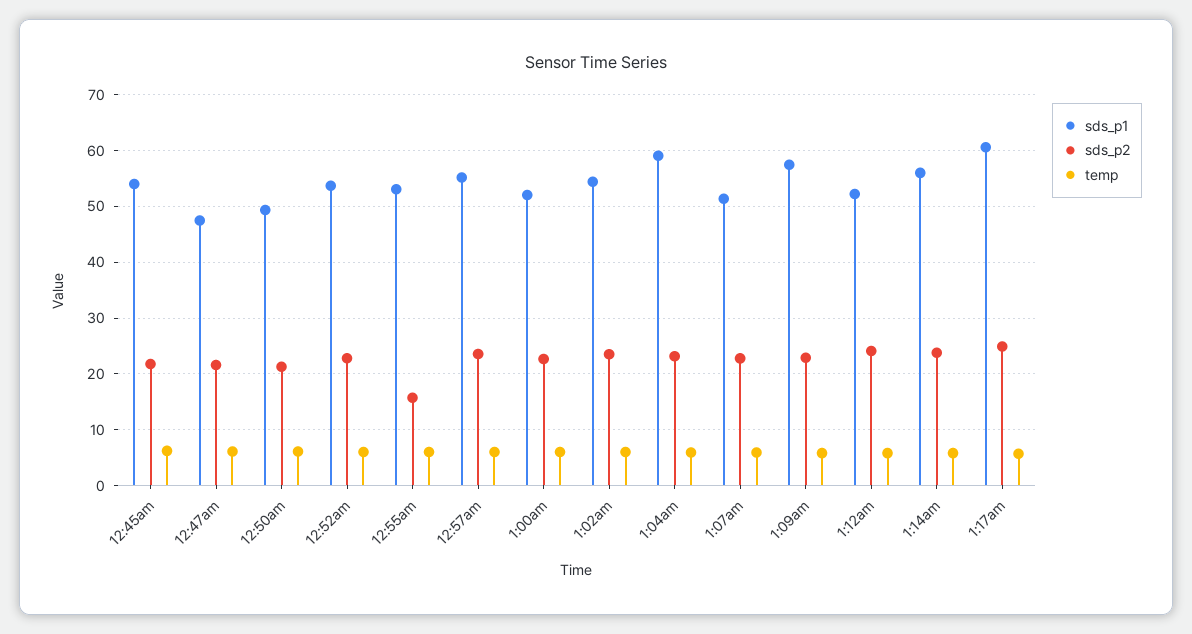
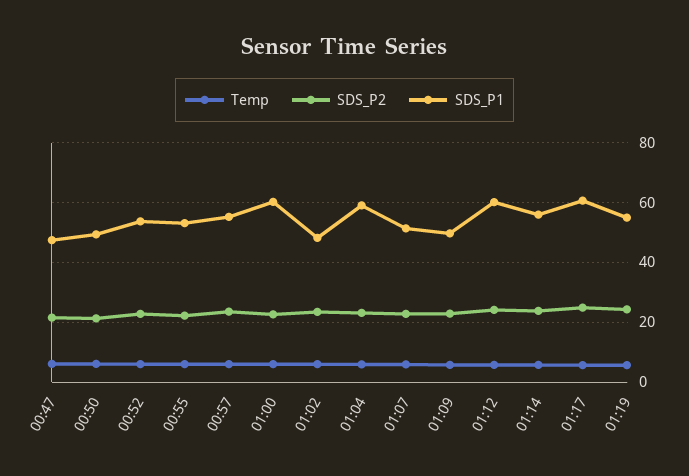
sds_p1, 12:45am: 54 -> none
sds_p2, 12:45am: 22 -> none
temp, 12:45am: 6 -> none
sds_p2, 12:55am: 16 -> 22.5
sds_p1, 1:00am: 52 -> 60
sds_p1, 1:02am: 54 -> 47.5
sds_p1, 1:09am: 58 -> 50
sds_p1, 1:12am: 52 -> 60
temp, 01:19: none -> 5
sds_p2, 01:19: none -> 25
sds_p1, 01:19: none -> 55

